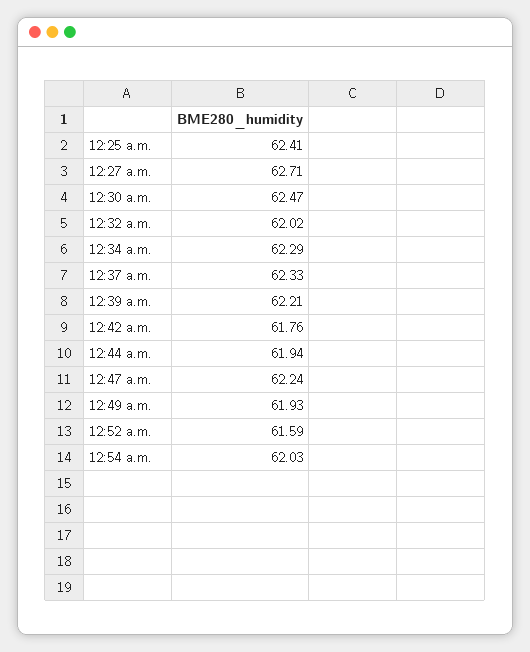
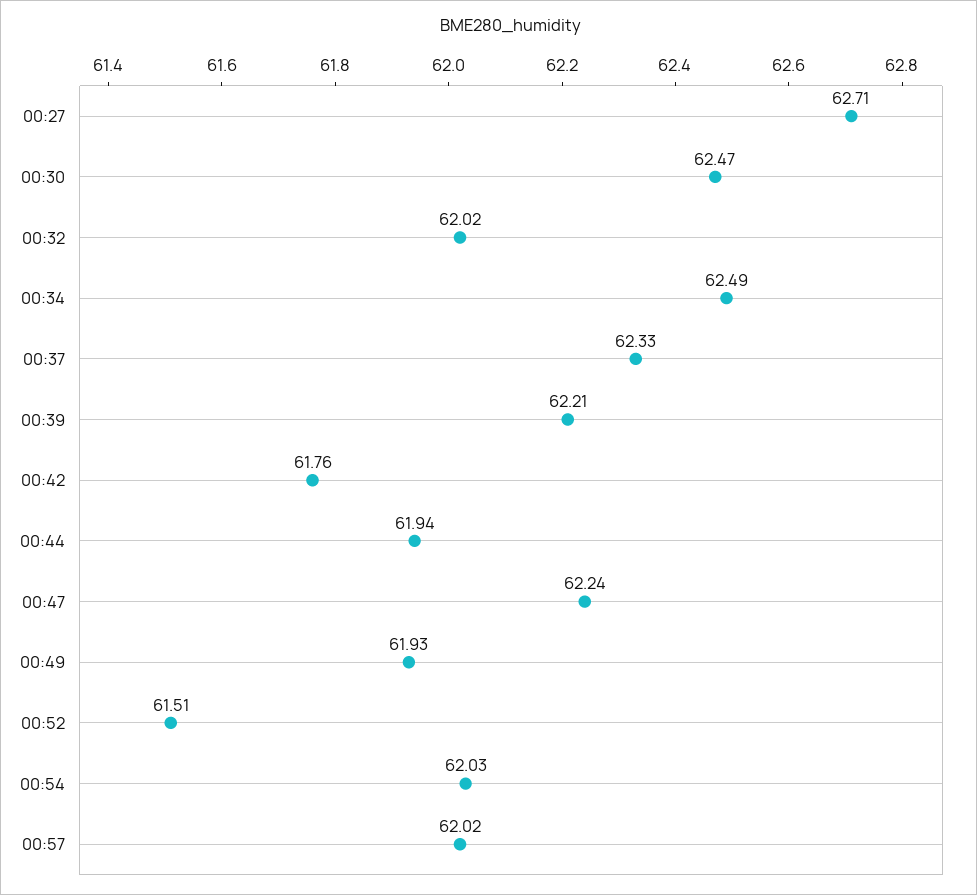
12:25 a.m.: 62.41 -> none
12:34 a.m.: 62.29 -> 62.49
12:52 a.m.: 61.59 -> 61.51
00:57: none -> 62.02

